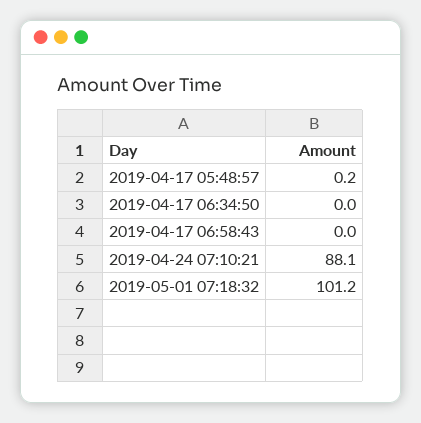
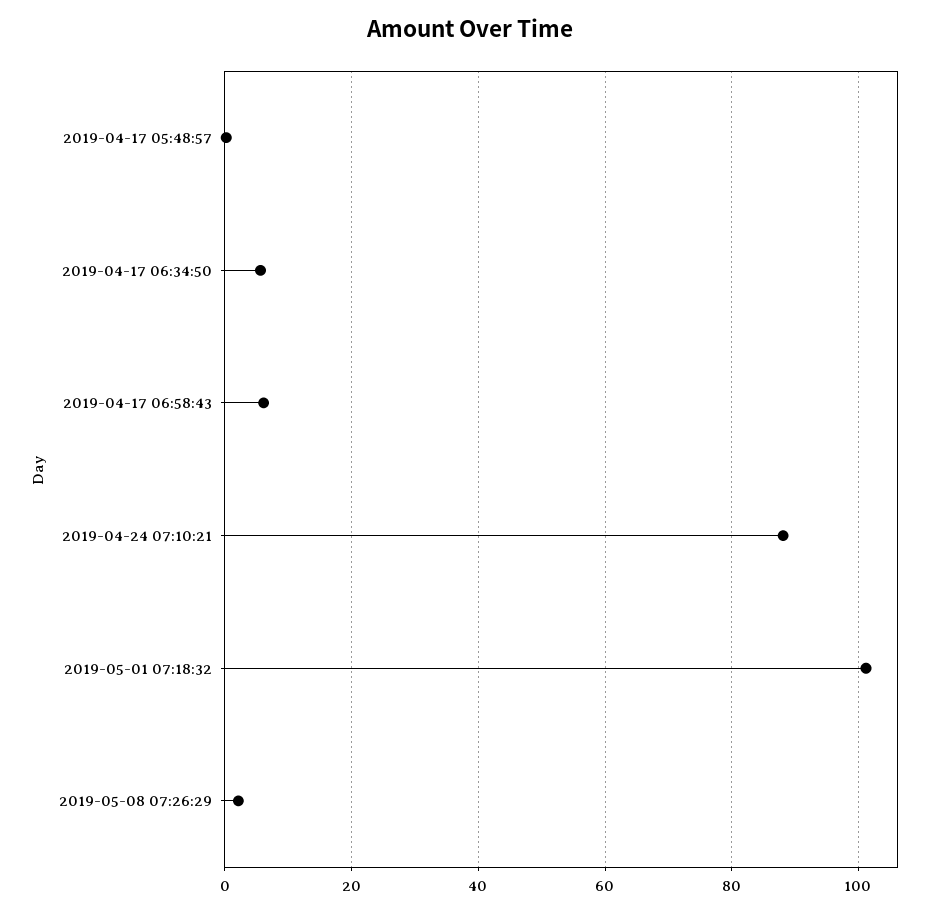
2019-04-17 06:34:50: 0 -> 6
2019-04-17 06:58:43: 0 -> 6
2019-05-08 07:26:29: none -> 2

